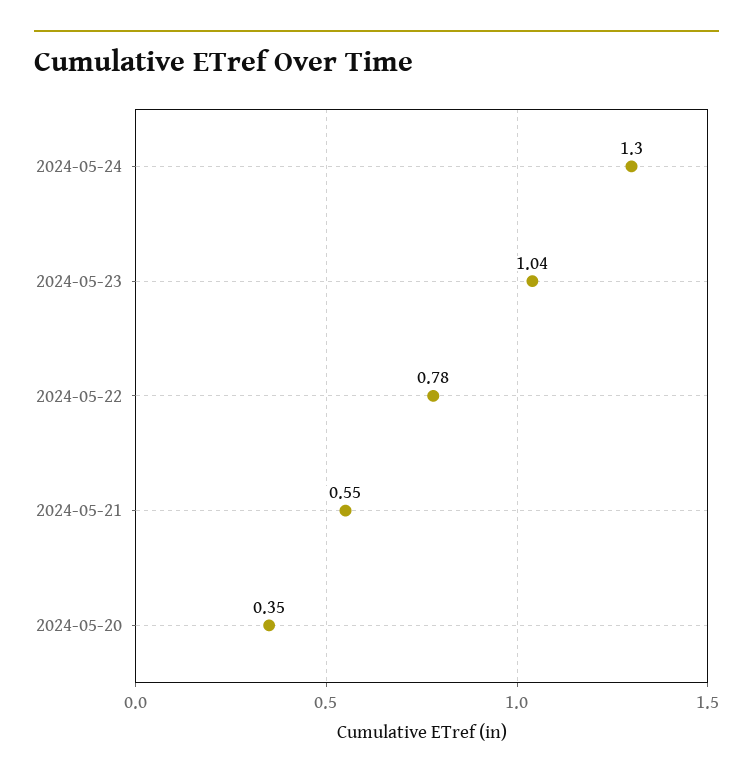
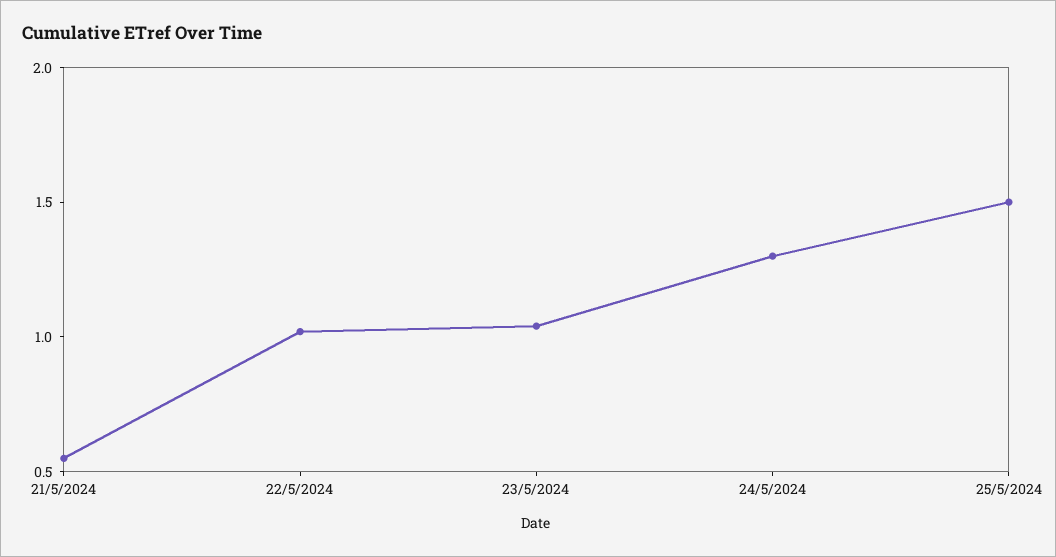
2024-05-22: 0.78 -> 1
2024-05-20: 0.35 -> none
25/5/2024: none -> 1.5

